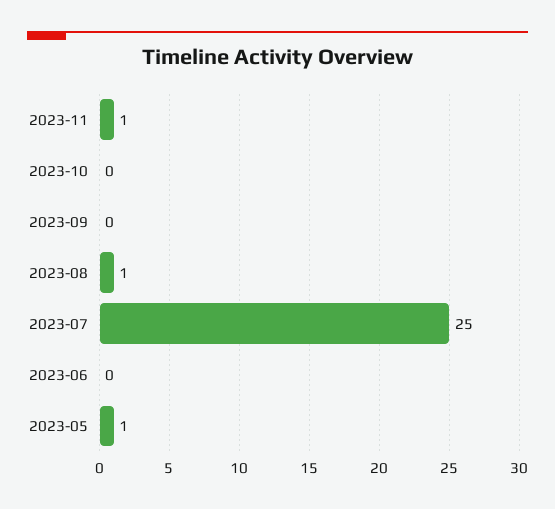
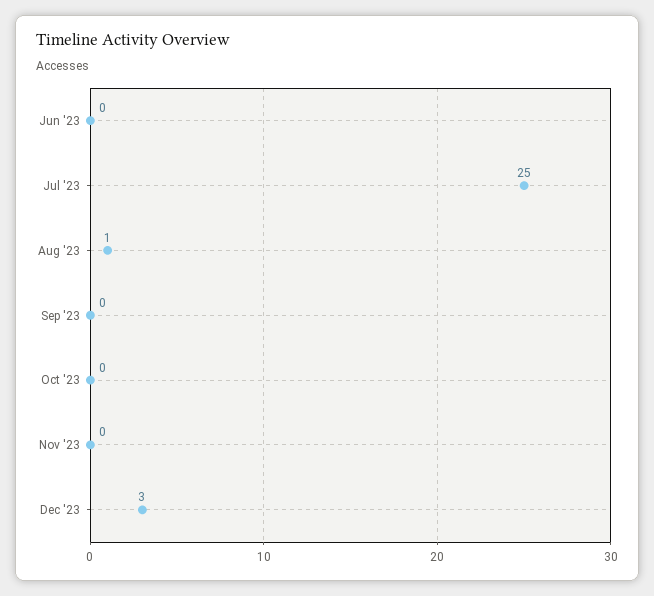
2023-11: 1 -> 0
2023-05: 1 -> none
Dec '23: none -> 3

